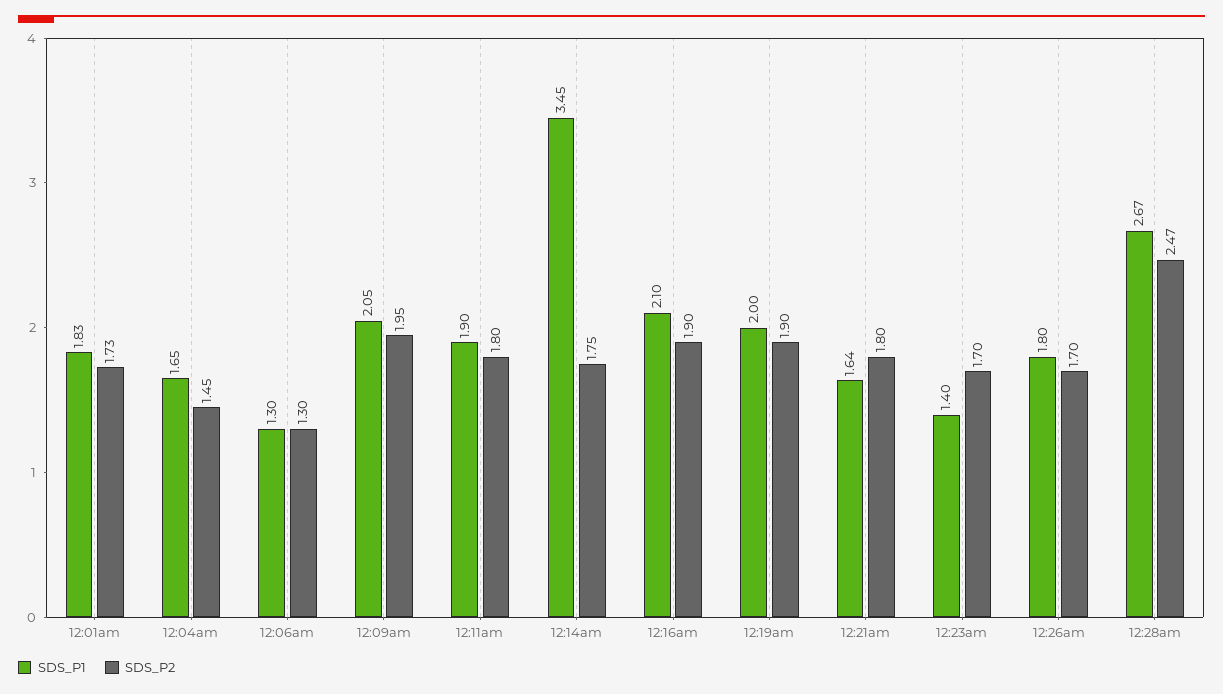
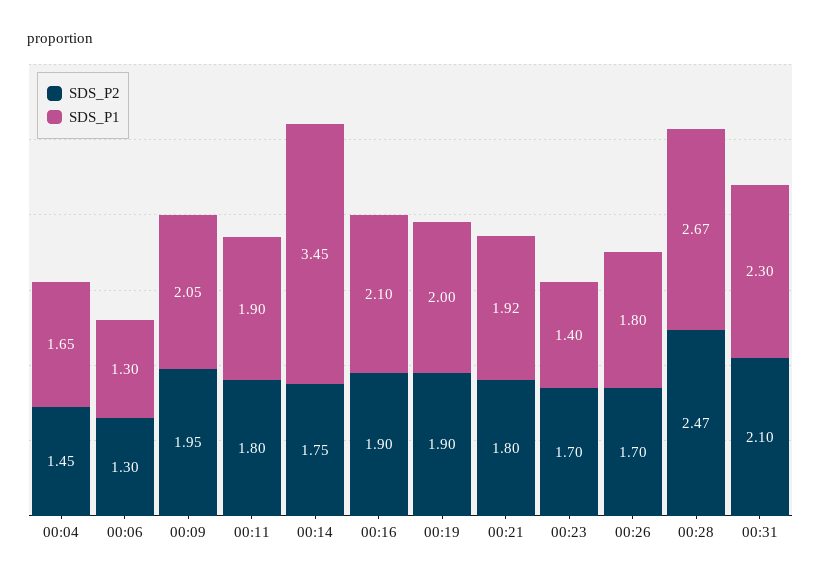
SDS_P1, 12:01am: 1.83 -> none
SDS_P2, 12:01am: 1.73 -> none
SDS_P1, 12:21am: 1.64 -> 1.92
SDS_P2, 00:31: none -> 2.1
SDS_P1, 00:31: none -> 2.3

